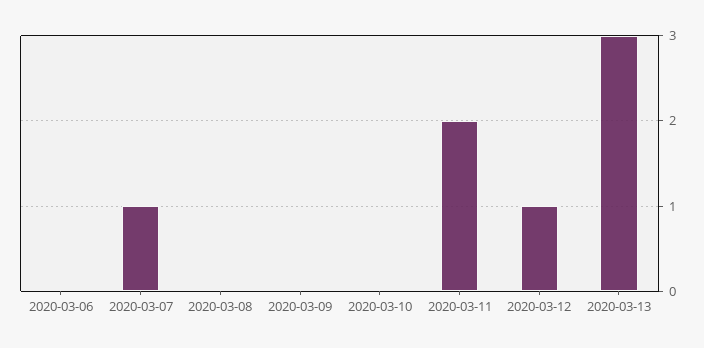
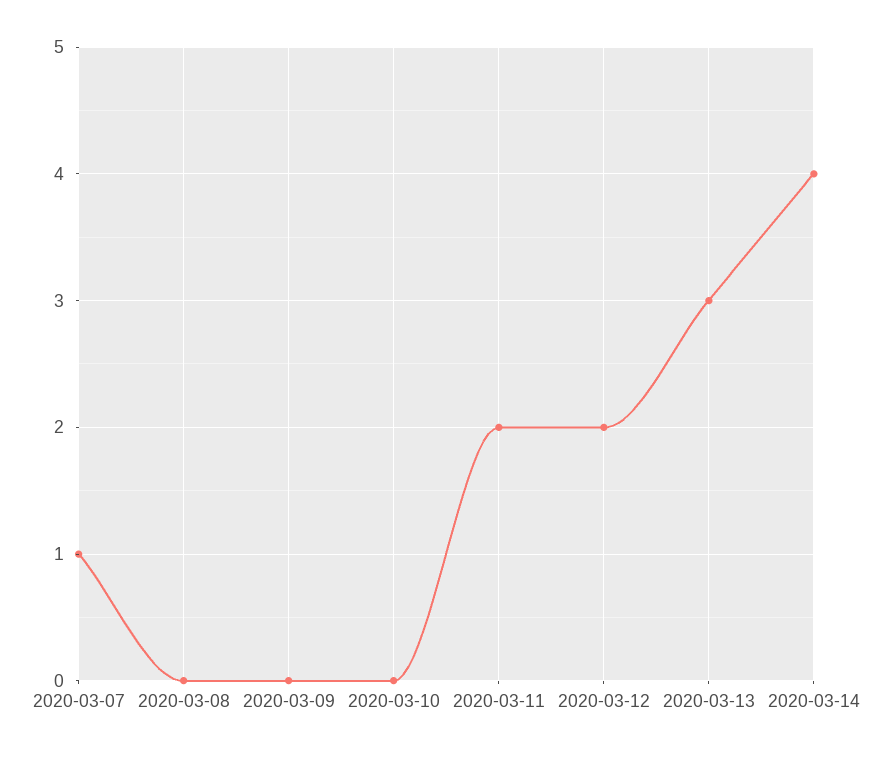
2020-03-06: 0 -> none
2020-03-12: 1 -> 2
2020-03-14: none -> 4

